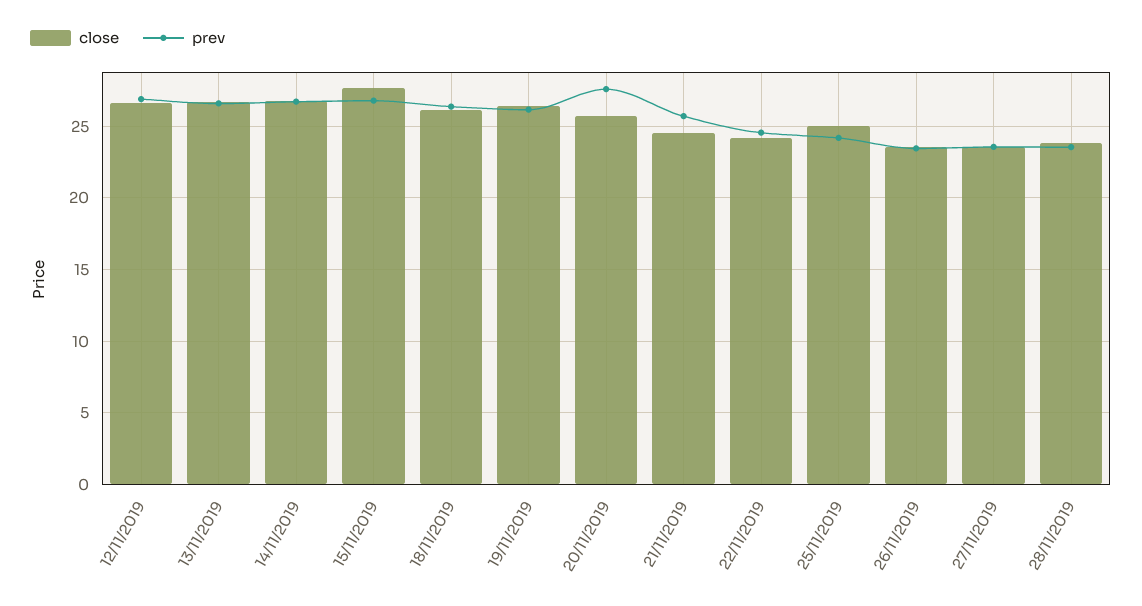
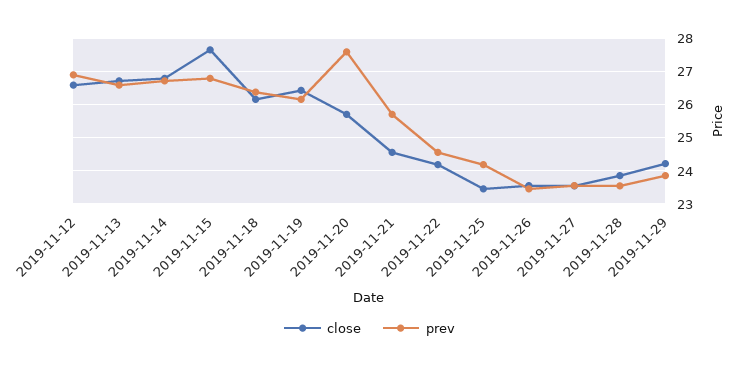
close, 25/11/2019: 25 -> 23.4
close, 2019-11-29: none -> 24.2
prev, 2019-11-29: none -> 23.8

